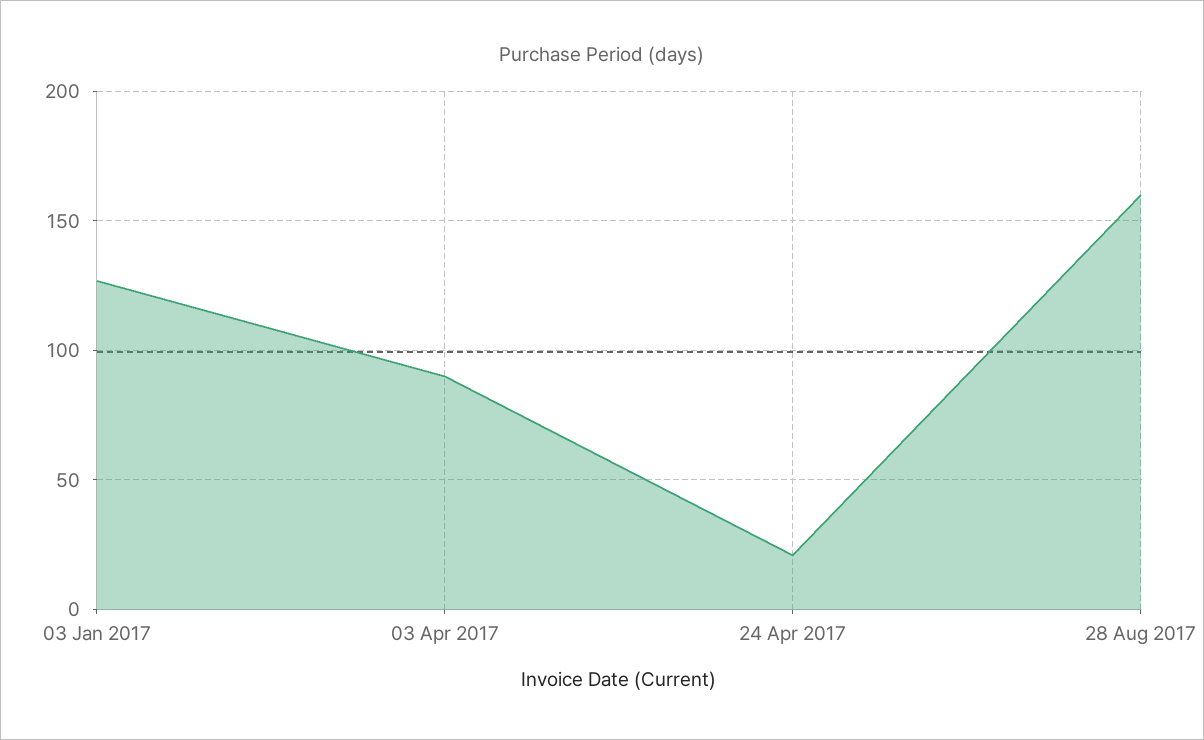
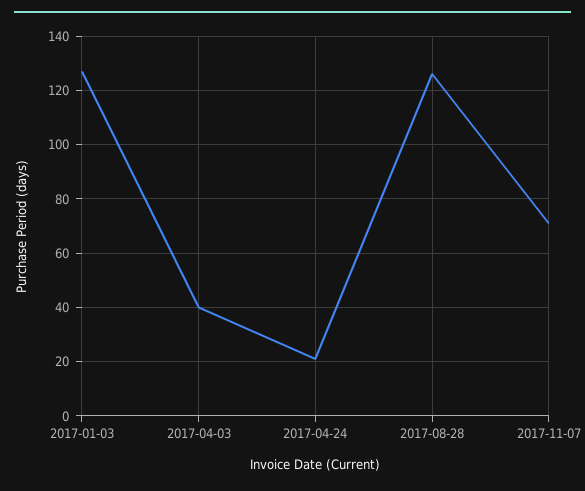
03 Apr 2017: 90 -> 40
28 Aug 2017: 160 -> 125
2017-11-07: none -> 70

